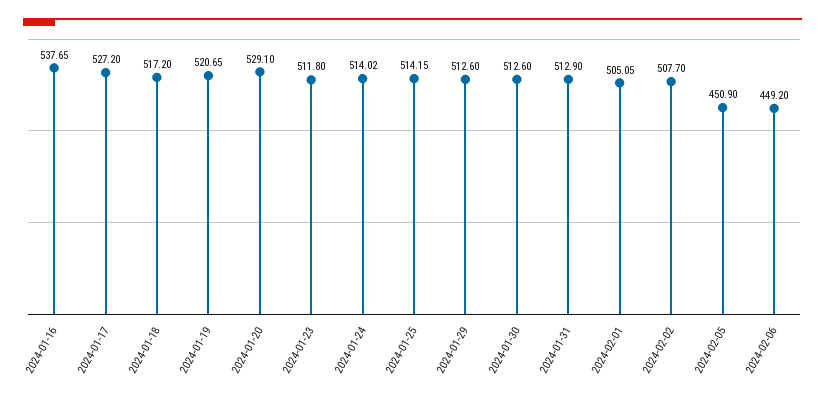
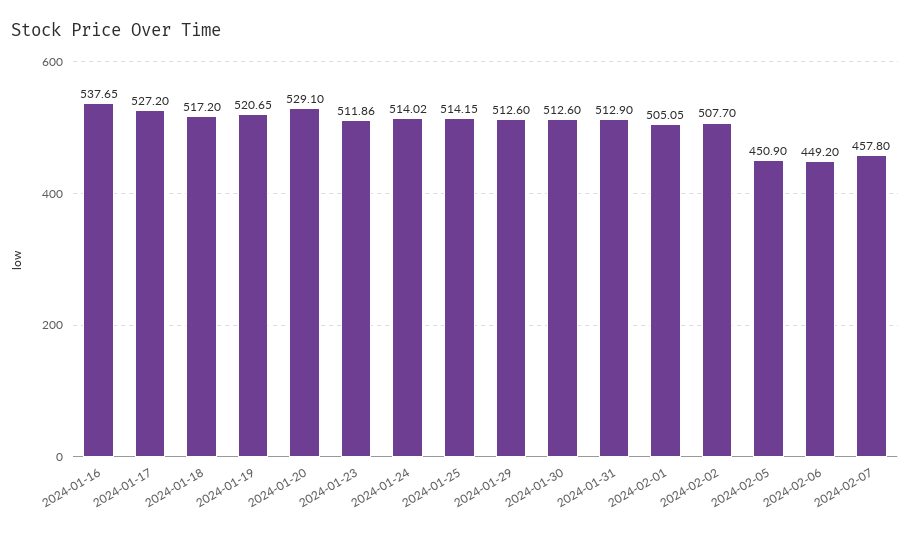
2024-01-23: 511.8 -> 511.86
2024-02-07: none -> 457.8

